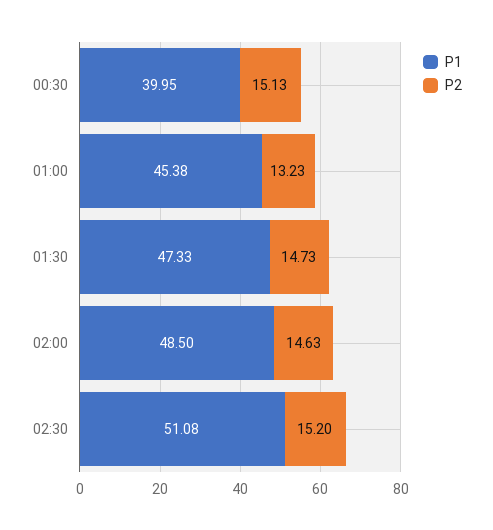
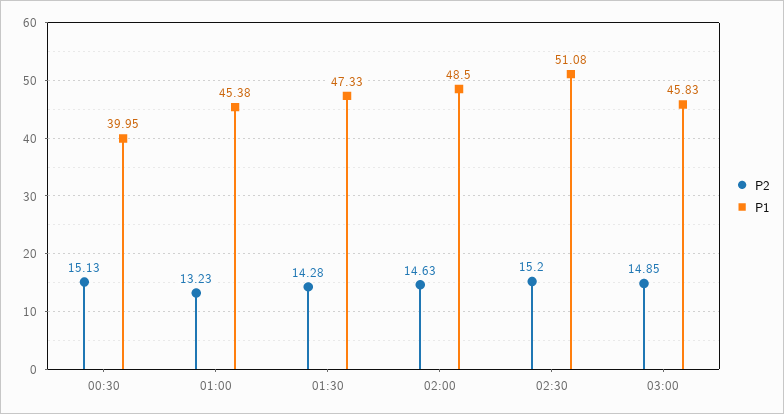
P2, 01:30: 14.73 -> 14.28
P2, 03:00: none -> 14.85
P1, 03:00: none -> 45.83

